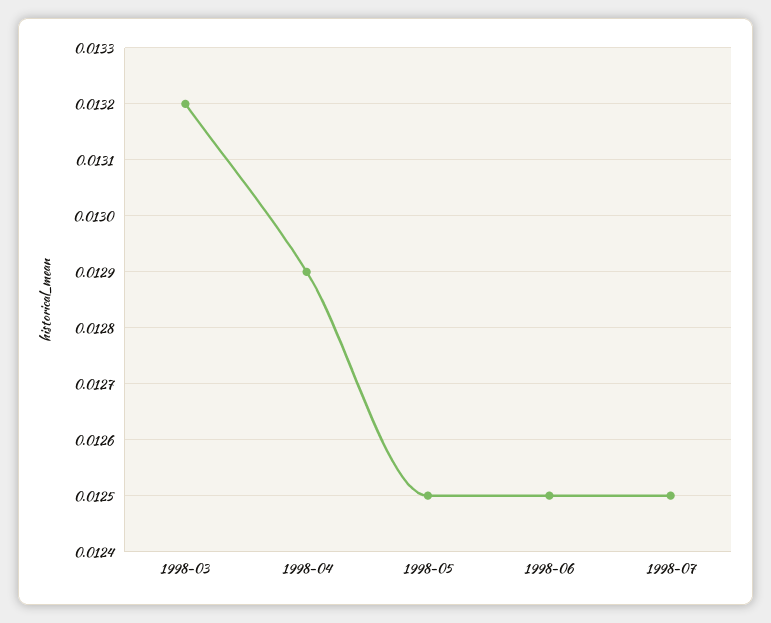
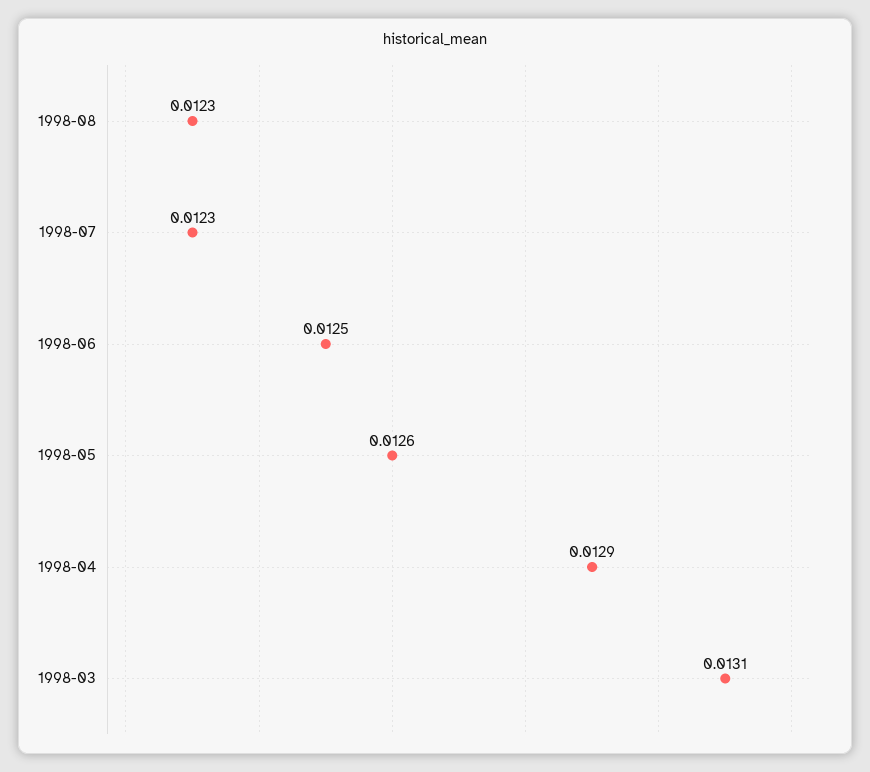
1998-03: 0.0132 -> 0.0131
1998-05: 0.0125 -> 0.0126
1998-07: 0.0125 -> 0.0123
1998-08: none -> 0.0123

